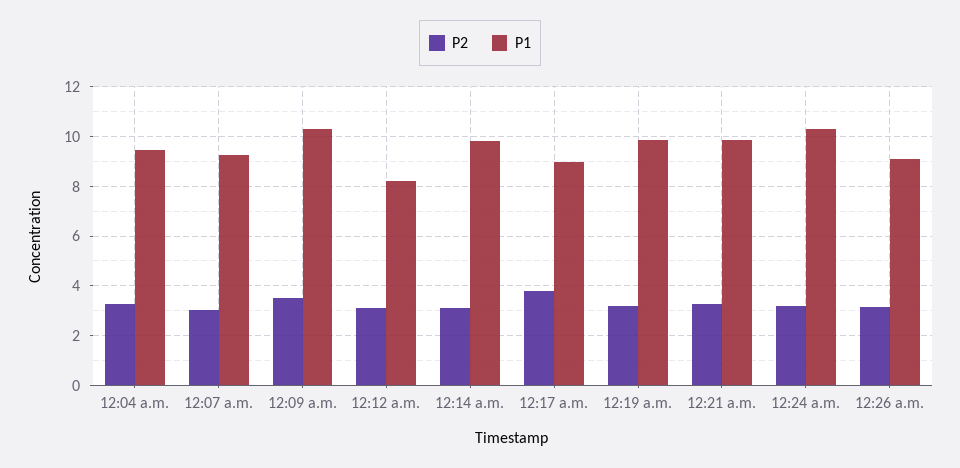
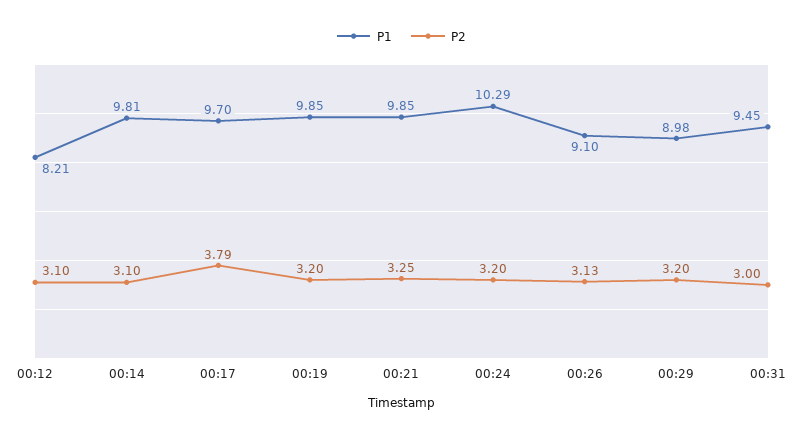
P2, 12:04 a.m.: 3.25 -> none
P1, 12:04 a.m.: 9.5 -> none
P2, 12:07 a.m.: 3 -> none
P1, 12:07 a.m.: 9.25 -> none
P2, 12:09 a.m.: 3.5 -> none
P1, 12:09 a.m.: 10.25 -> none
P1, 12:17 a.m.: 9 -> 9.7
P1, 00:29: none -> 8.98
P2, 00:29: none -> 3.2
P1, 00:31: none -> 9.45
P2, 00:31: none -> 3

